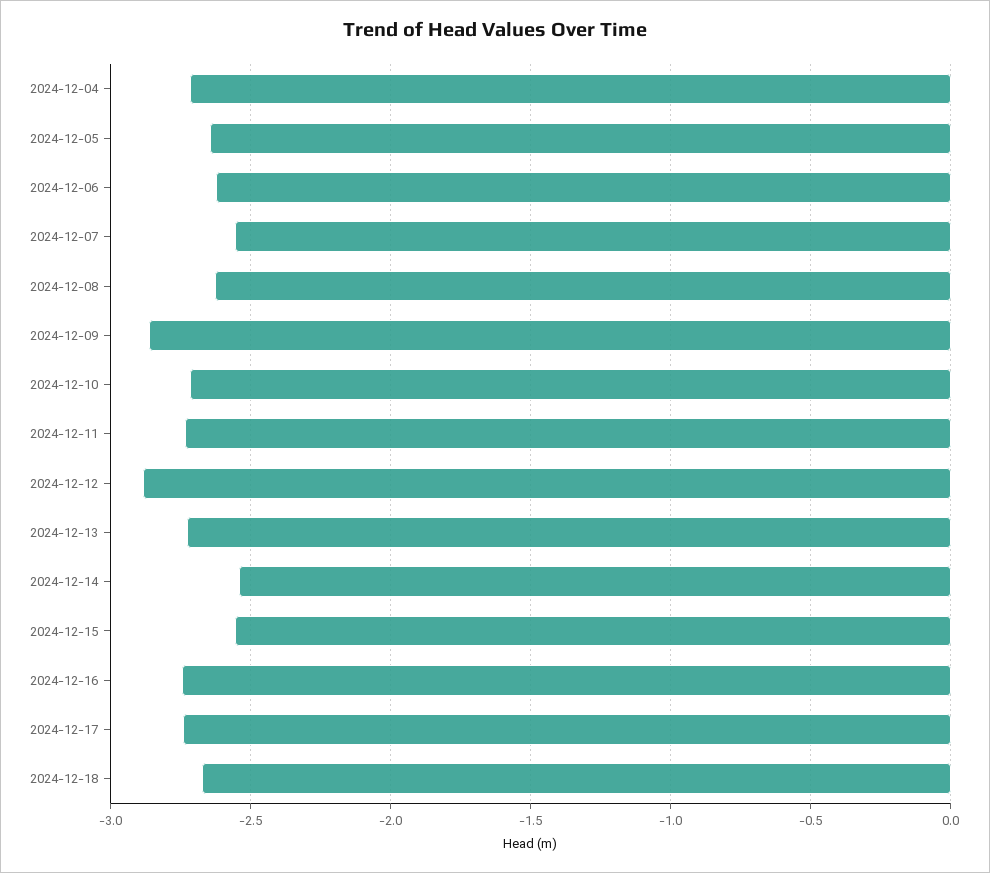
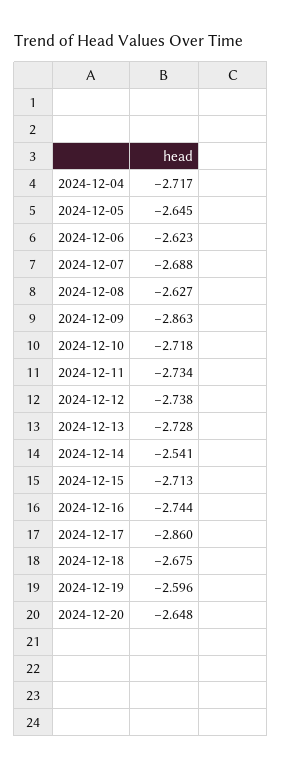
2024-12-07: -2.55 -> -2.688
2024-12-12: -2.9 -> -2.738
2024-12-15: -2.55 -> -2.713
2024-12-17: -2.75 -> -2.86
2024-12-19: none -> -2.596
2024-12-20: none -> -2.648

